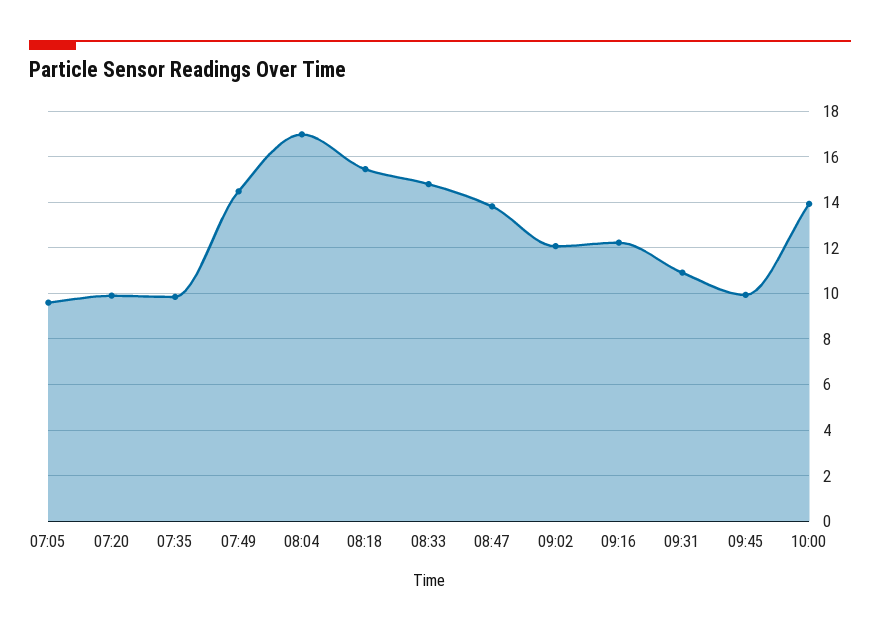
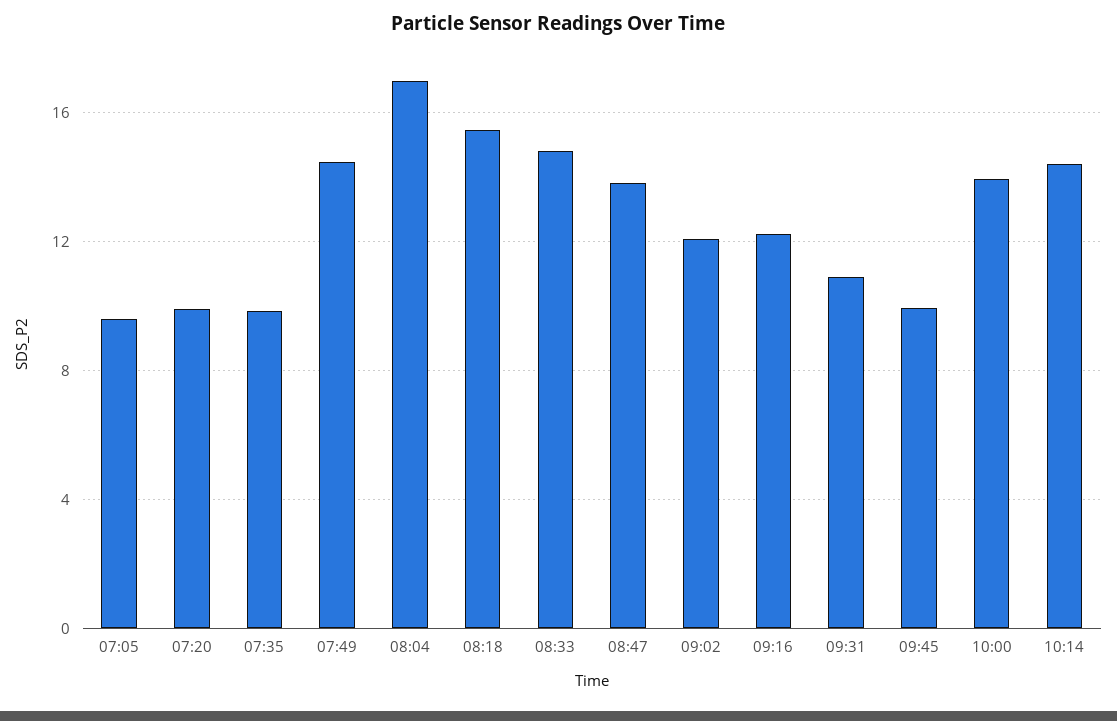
10:14: none -> 14.5

